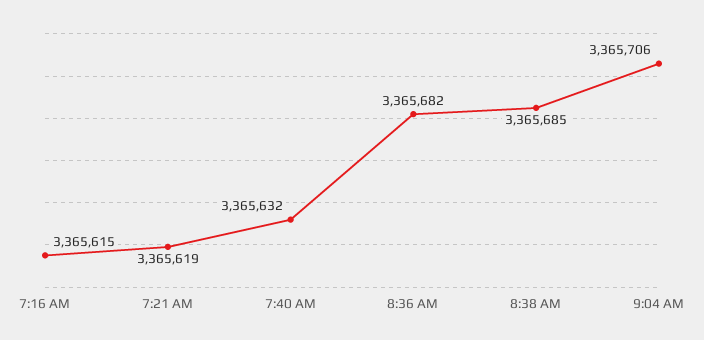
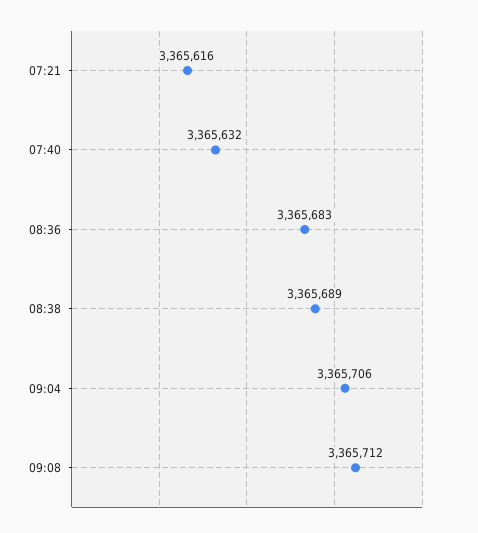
7:16 AM: 3365615 -> none
7:21 AM: 3365619 -> 3365616
8:36 AM: 3365682 -> 3365683
8:38 AM: 3365685 -> 3365689
09:08: none -> 3365712

